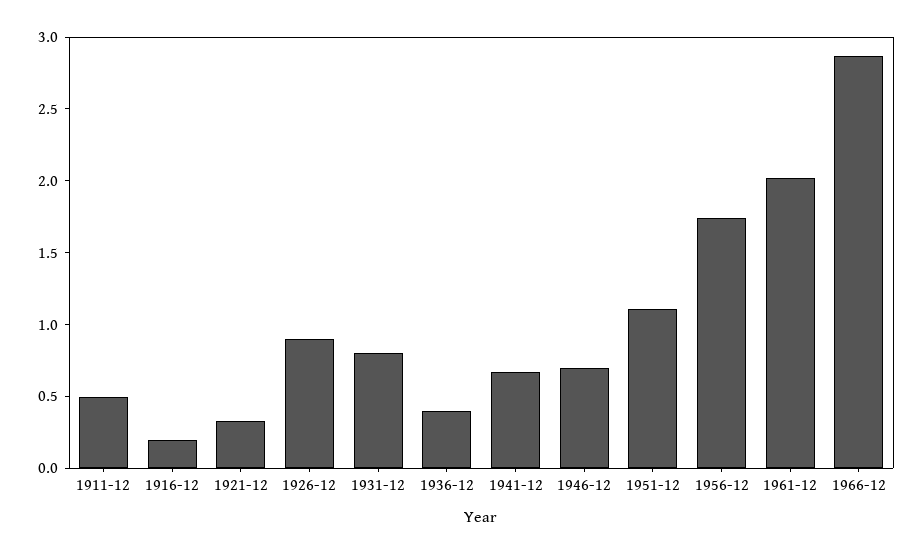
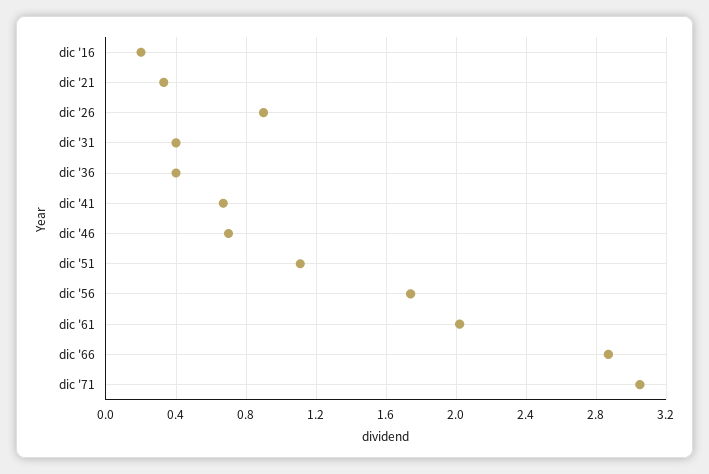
1911-12: 0.5 -> none
1931-12: 0.8 -> 0.4
dic '71: none -> 3.05

